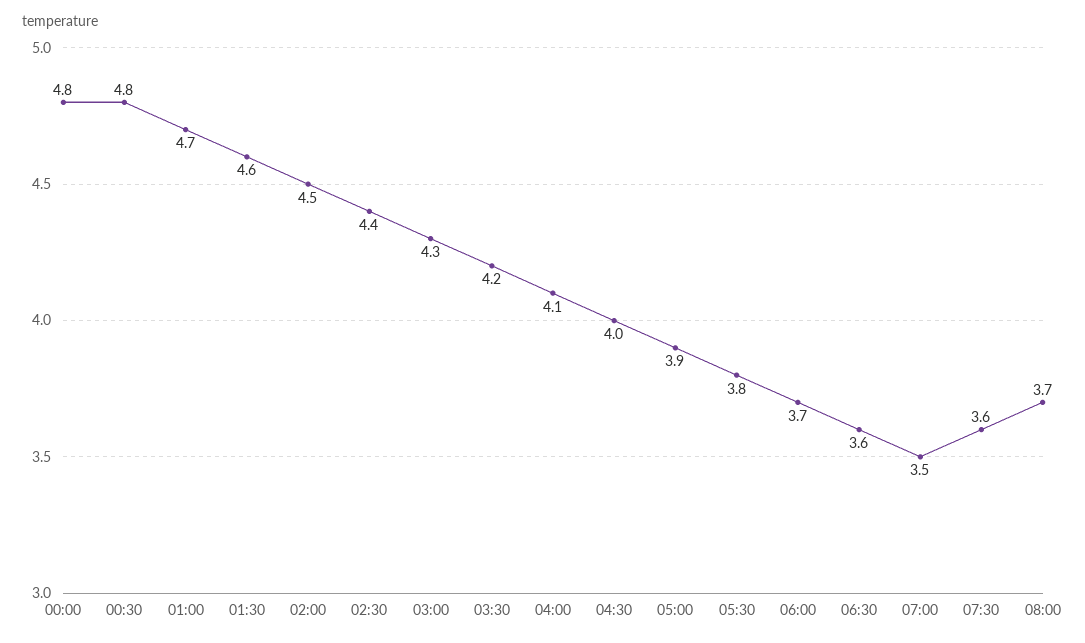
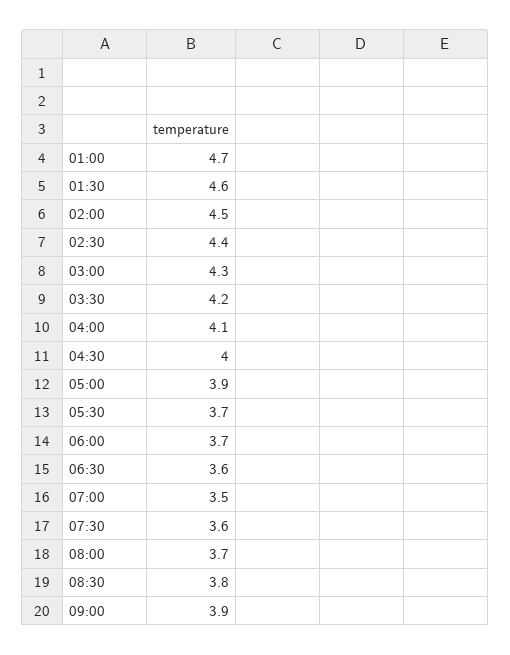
00:00: 4.8 -> none
00:30: 4.8 -> none
05:30: 3.8 -> 3.7
08:30: none -> 3.8
09:00: none -> 3.9

